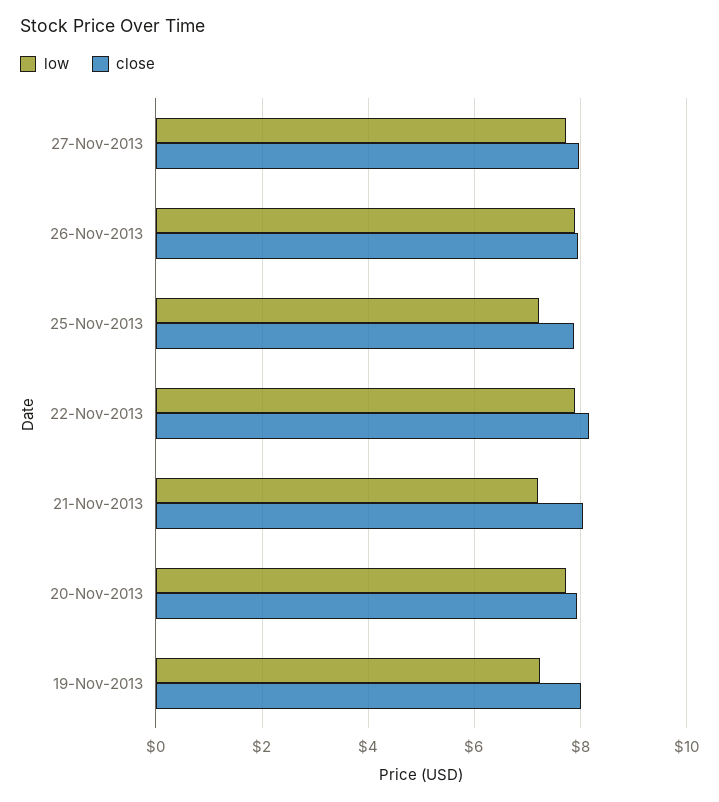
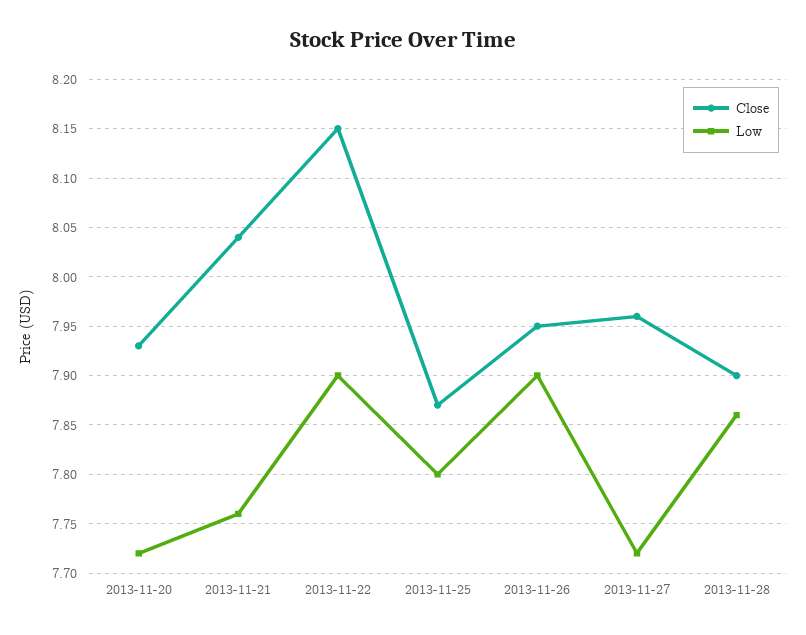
low, 25-Nov-2013: 7.2 -> 7.8
low, 21-Nov-2013: 7.2 -> 7.76
low, 19-Nov-2013: 7.2 -> none
close, 19-Nov-2013: 8 -> none
close, 2013-11-28: none -> 7.9
low, 2013-11-28: none -> 7.86

